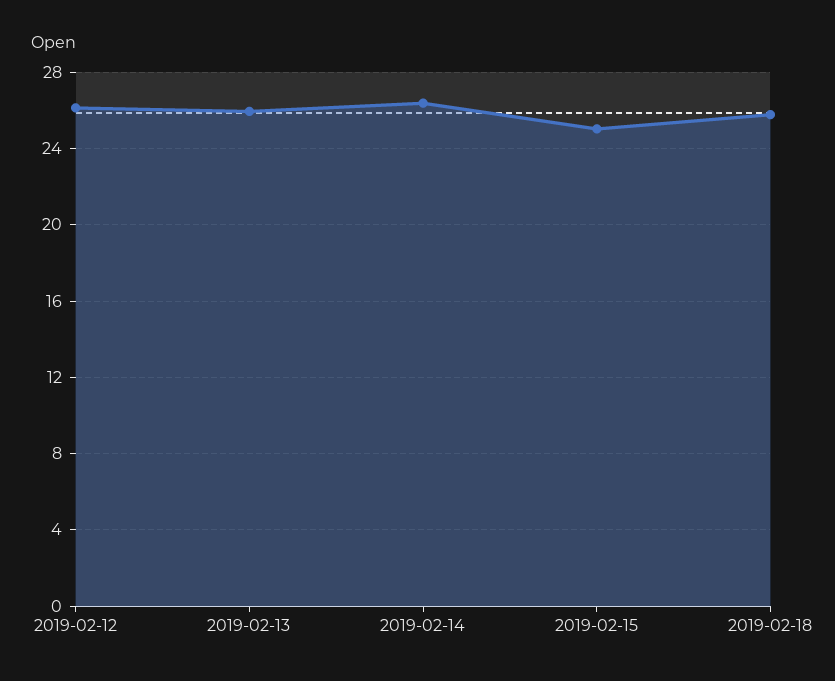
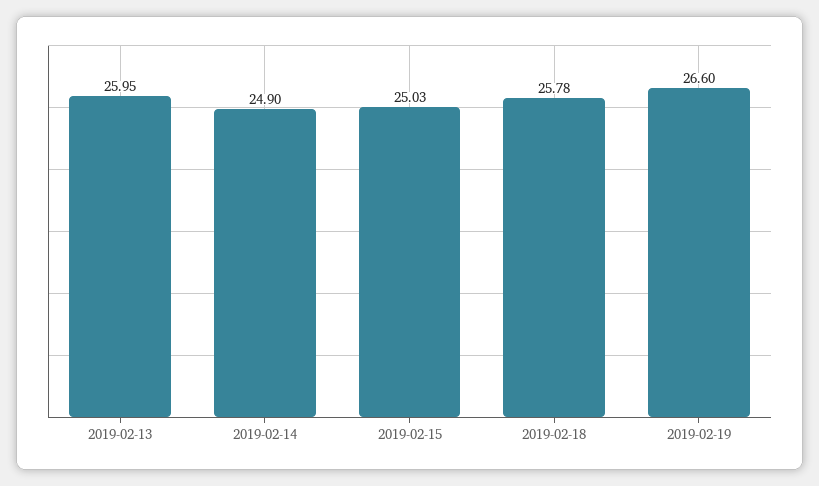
2019-02-12: 26 -> none
2019-02-14: 26.5 -> 24.9
2019-02-19: none -> 26.6

